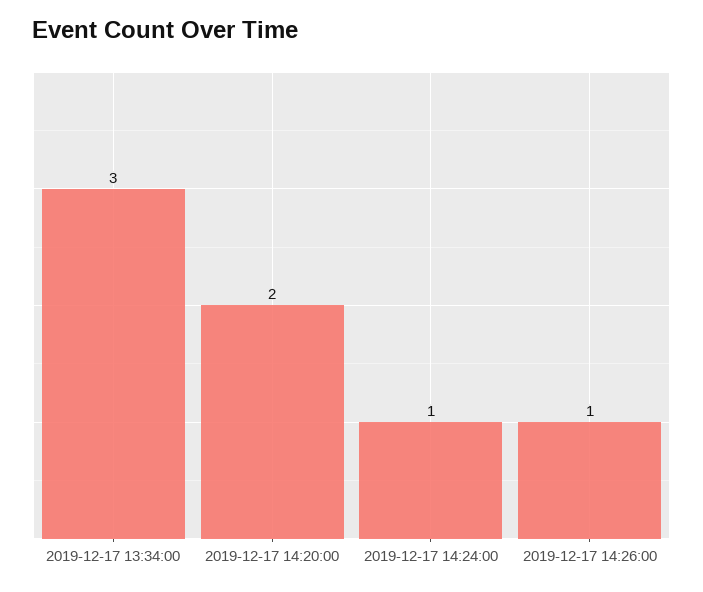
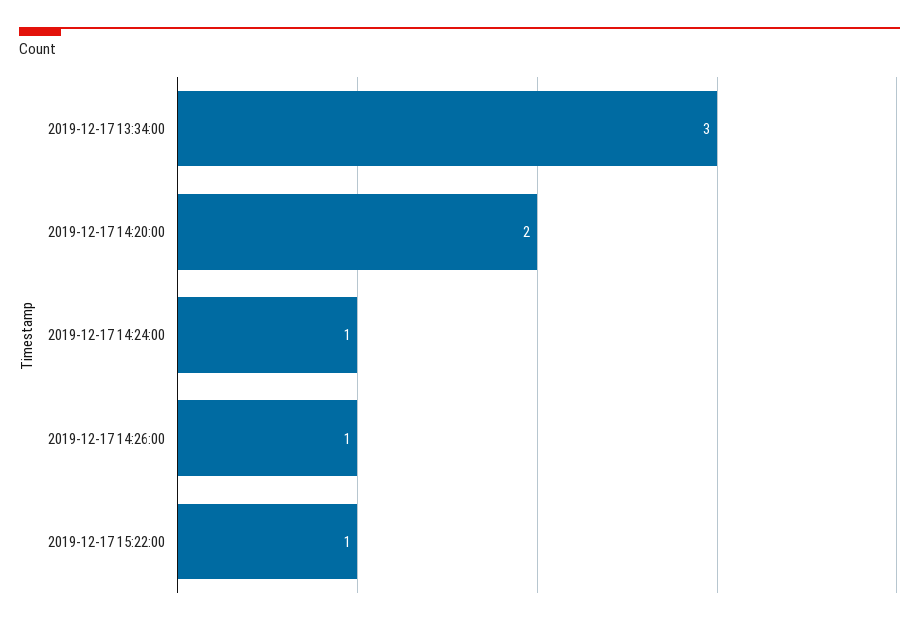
2019-12-17 15:22:00: none -> 1

